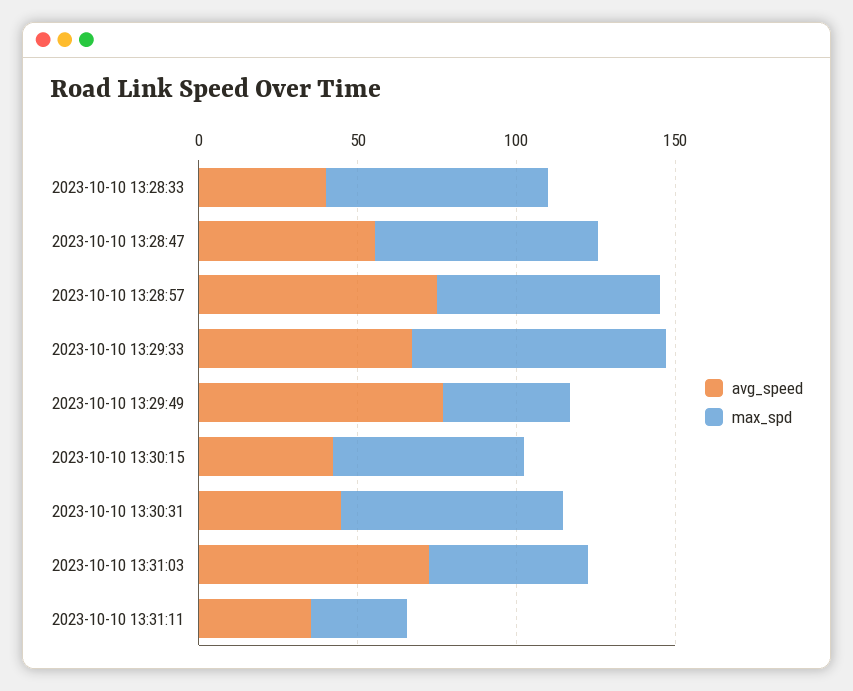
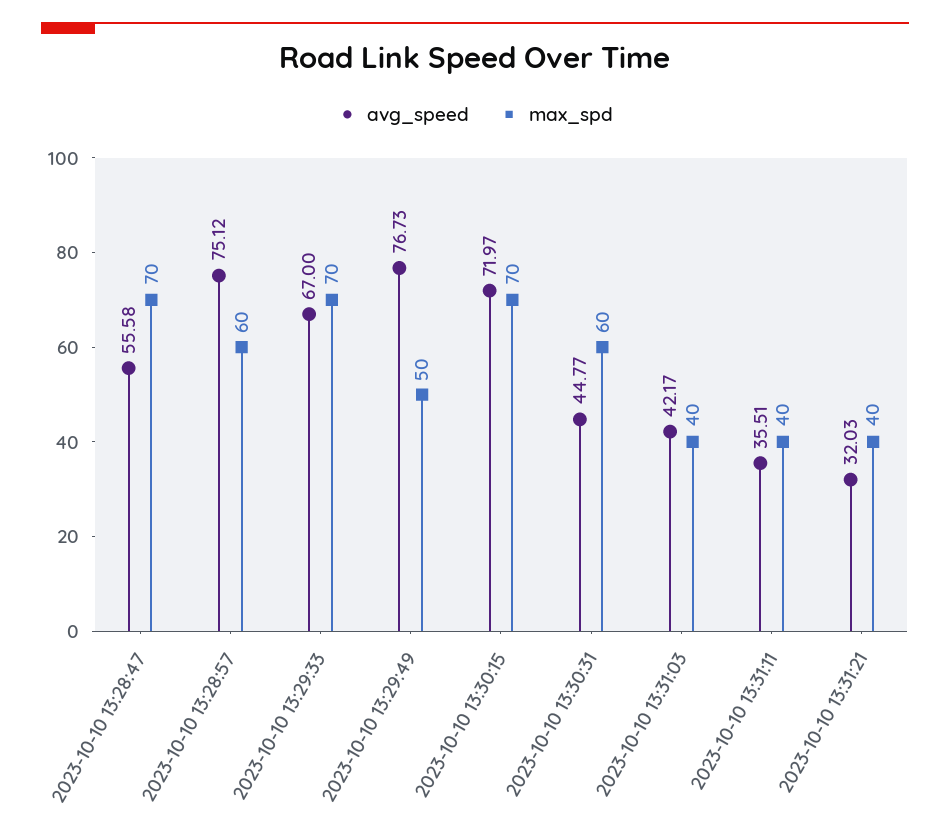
avg_speed, 2023-10-10 13:28:33: 40 -> none
max_spd, 2023-10-10 13:28:33: 70 -> none
max_spd, 2023-10-10 13:28:57: 70 -> 60
max_spd, 2023-10-10 13:29:33: 80 -> 70
max_spd, 2023-10-10 13:29:49: 40 -> 50
avg_speed, 2023-10-10 13:30:15: 40 -> 71.97
max_spd, 2023-10-10 13:30:15: 60 -> 70
max_spd, 2023-10-10 13:30:31: 70 -> 60
avg_speed, 2023-10-10 13:31:03: 70 -> 42.17
max_spd, 2023-10-10 13:31:03: 50 -> 40
max_spd, 2023-10-10 13:31:11: 30 -> 40
avg_speed, 2023-10-10 13:31:21: none -> 32.03
max_spd, 2023-10-10 13:31:21: none -> 40

